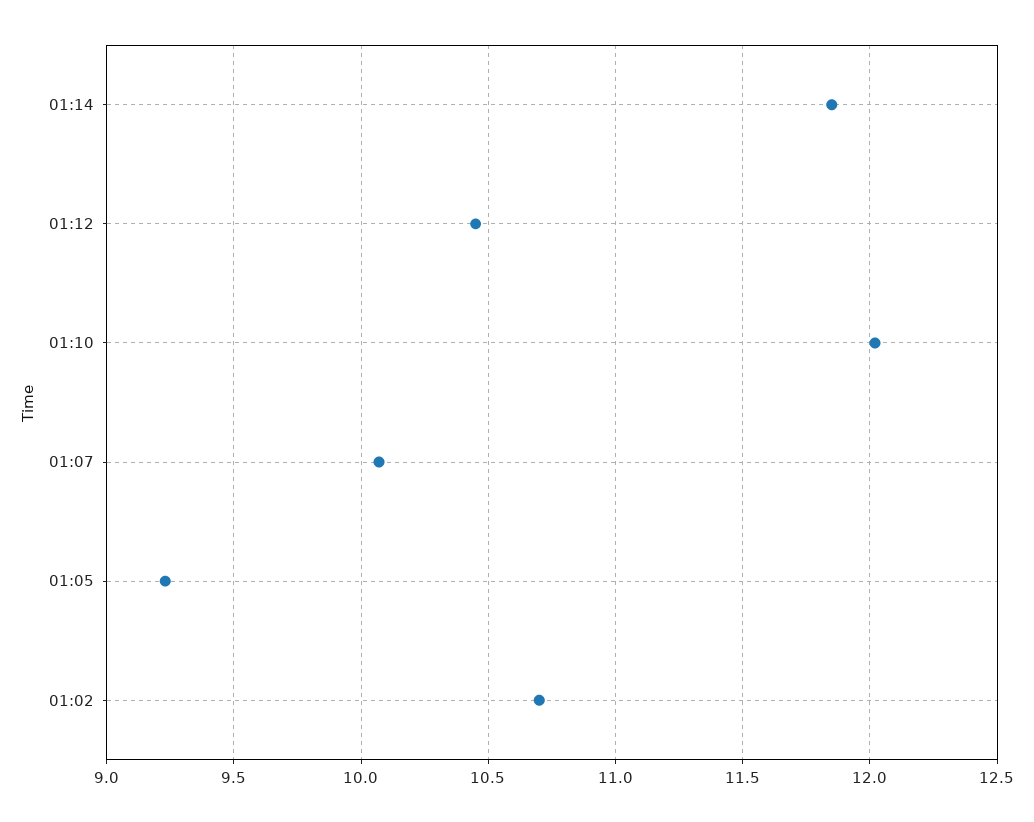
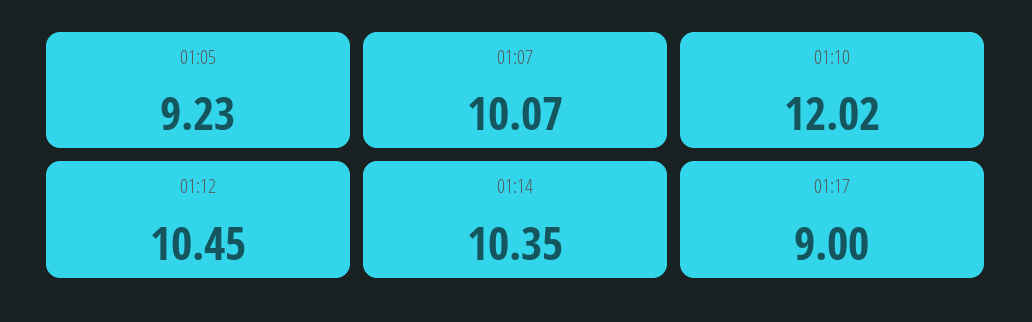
01:14: 11.85 -> 10.35
01:02: 10.7 -> none
01:17: none -> 9

